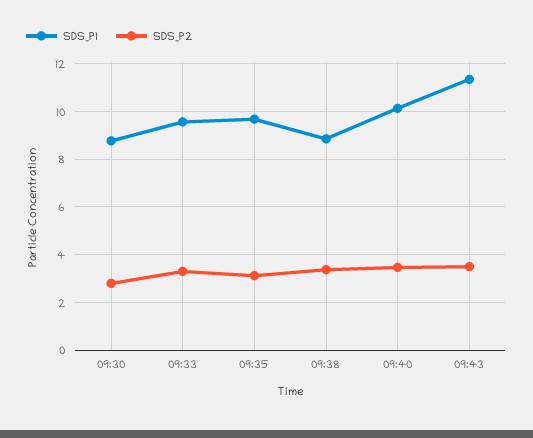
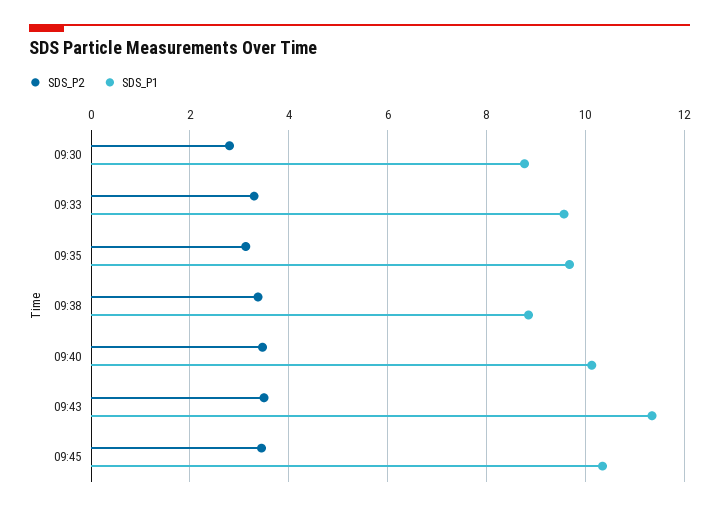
SDS_P2, 09:45: none -> 3.4
SDS_P1, 09:45: none -> 10.4

